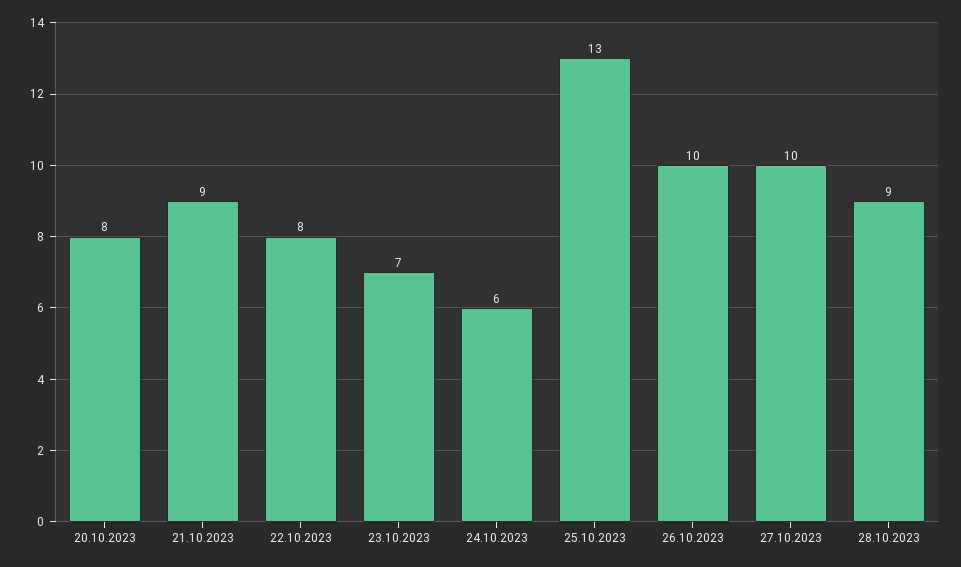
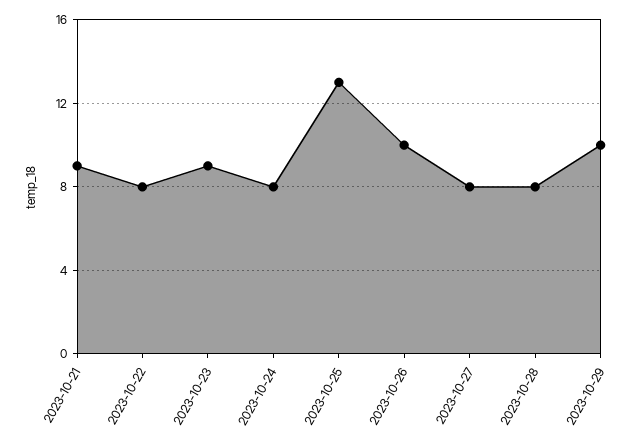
20.10.2023: 8 -> none
23.10.2023: 7 -> 9
24.10.2023: 6 -> 8
27.10.2023: 10 -> 8
28.10.2023: 9 -> 8
2023-10-29: none -> 10

